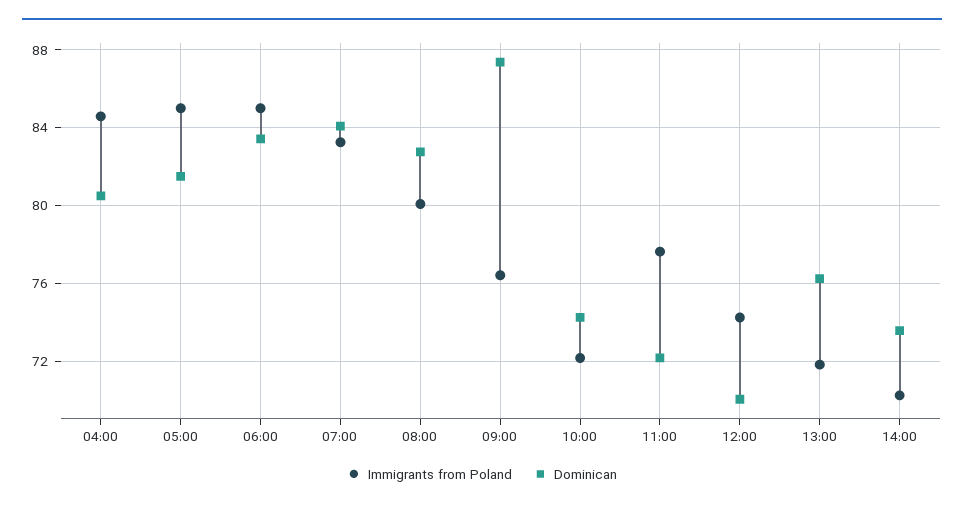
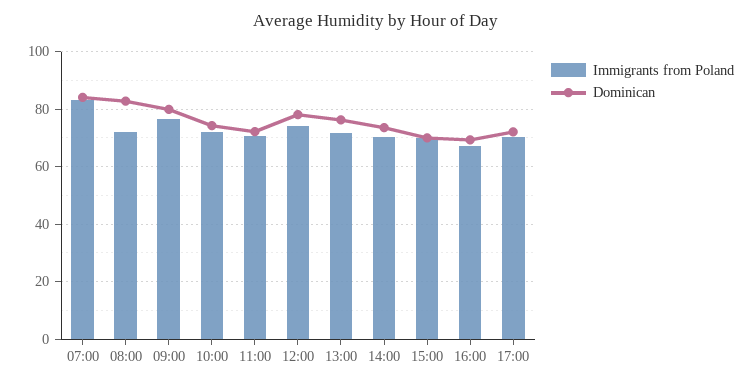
Immigrants from Poland, 04:00: 84.5 -> none
Dominican, 04:00: 80.5 -> none
Immigrants from Poland, 05:00: 85 -> none
Dominican, 05:00: 81.5 -> none
Immigrants from Poland, 06:00: 85 -> none
Dominican, 06:00: 83.5 -> none
Immigrants from Poland, 08:00: 80 -> 72.5
Dominican, 09:00: 87.5 -> 80
Immigrants from Poland, 11:00: 77.5 -> 70
Dominican, 12:00: 70 -> 77.5
Immigrants from Poland, 15:00: none -> 70
Dominican, 15:00: none -> 70
Immigrants from Poland, 16:00: none -> 67.5
Dominican, 16:00: none -> 70
Immigrants from Poland, 17:00: none -> 70
Dominican, 17:00: none -> 72.5

